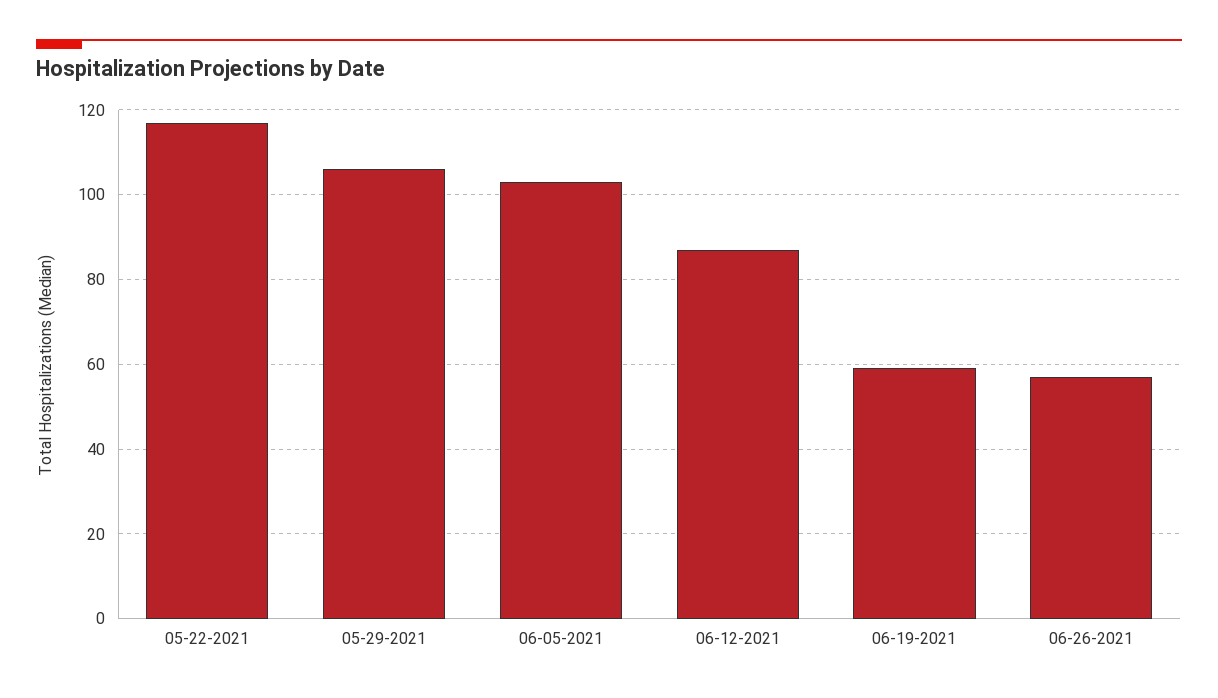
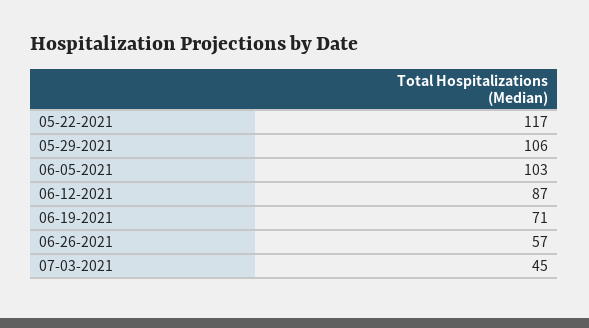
06-19-2021: 60 -> 71
07-03-2021: none -> 45

